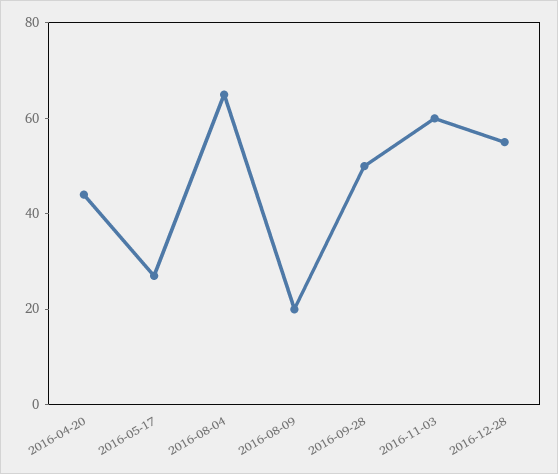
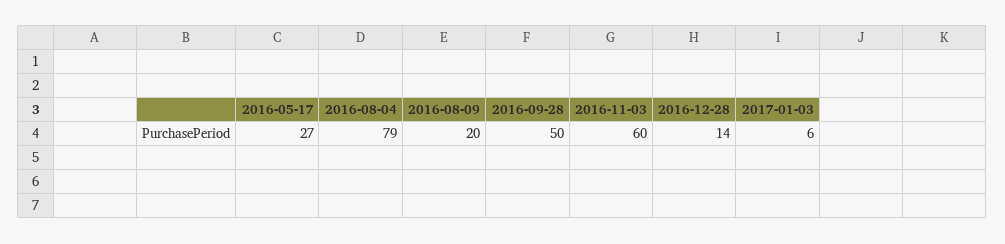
2016-04-20: 45 -> none
2016-08-04: 65 -> 79
2016-12-28: 55 -> 14
2017-01-03: none -> 6

